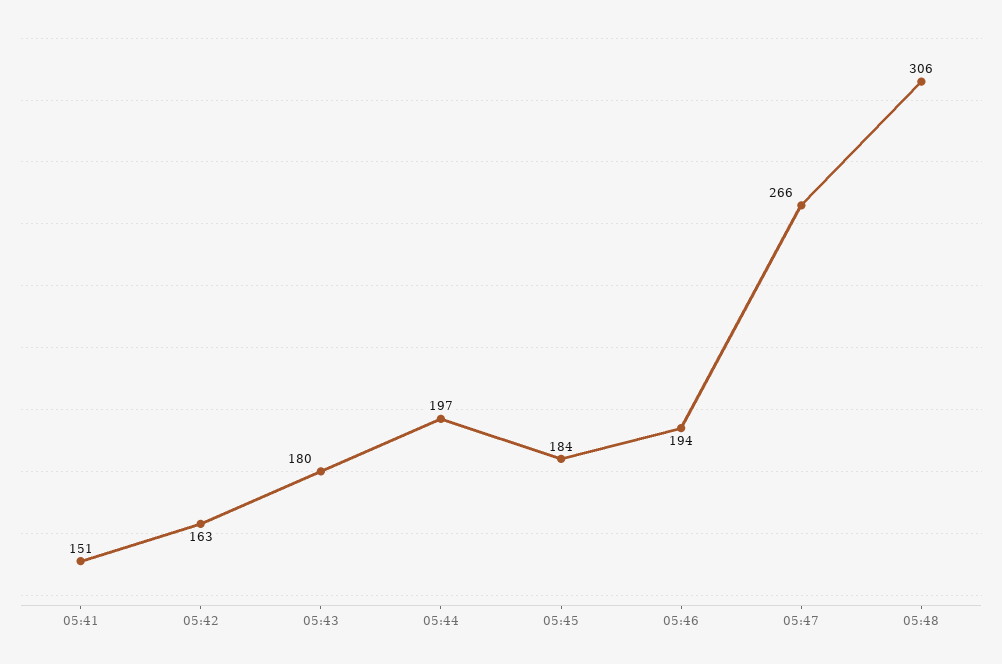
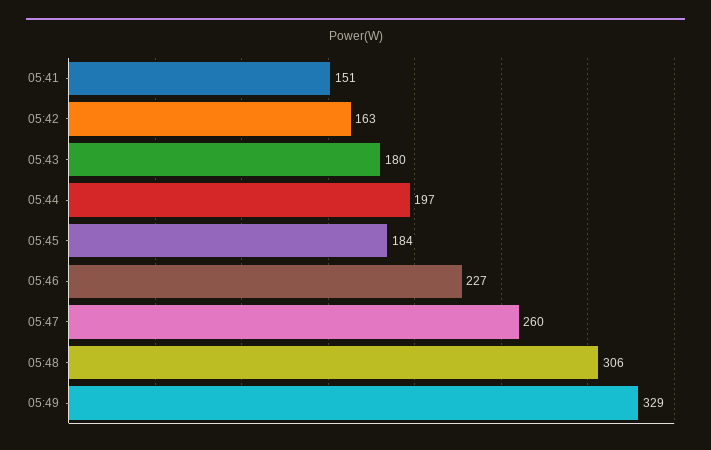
05:46: 194 -> 227
05:47: 266 -> 260
05:49: none -> 329

